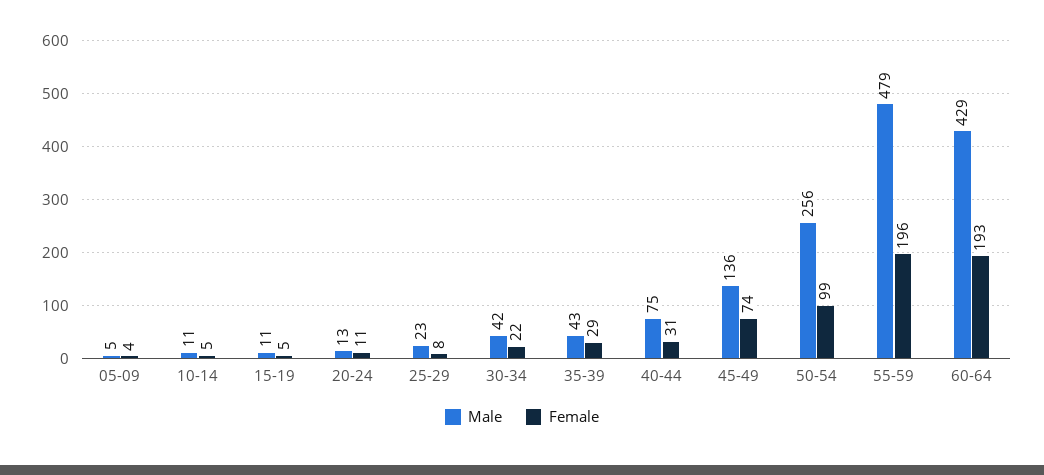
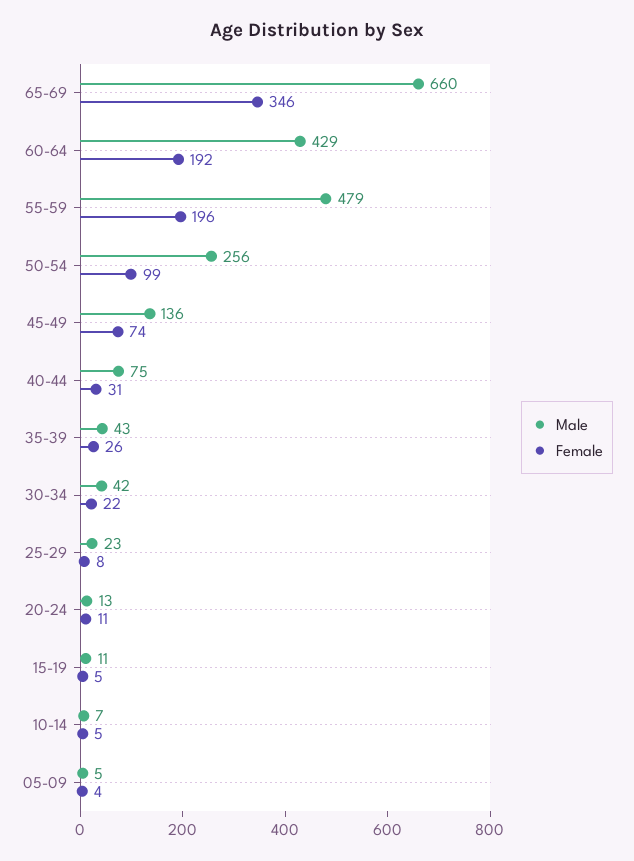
Male, 10-14: 11 -> 7
Female, 35-39: 29 -> 26
Female, 60-64: 193 -> 192
Male, 65-69: none -> 660
Female, 65-69: none -> 346

